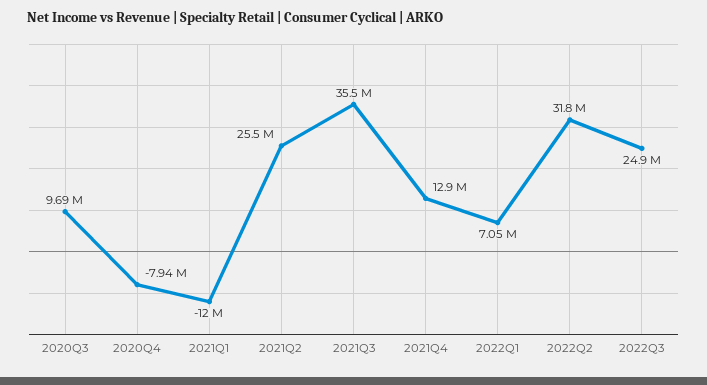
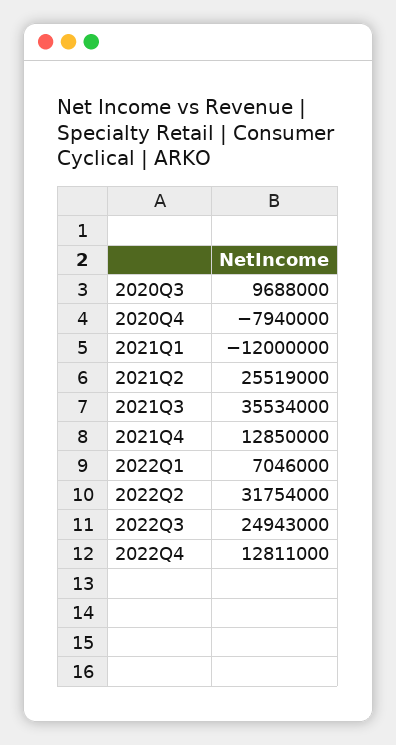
2022Q4: none -> 12811000

